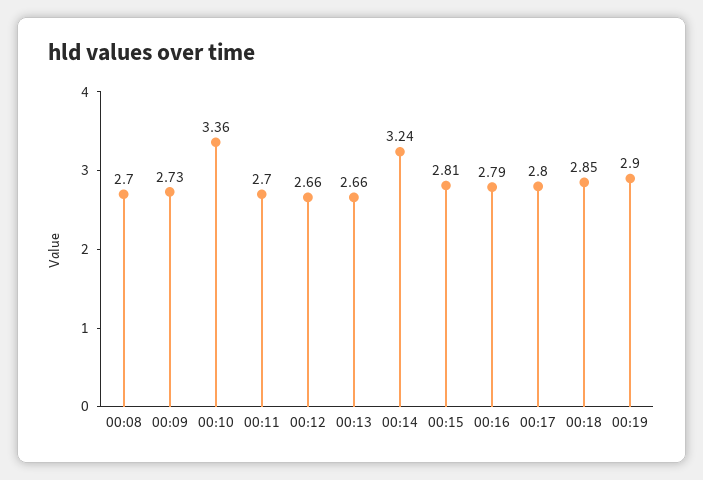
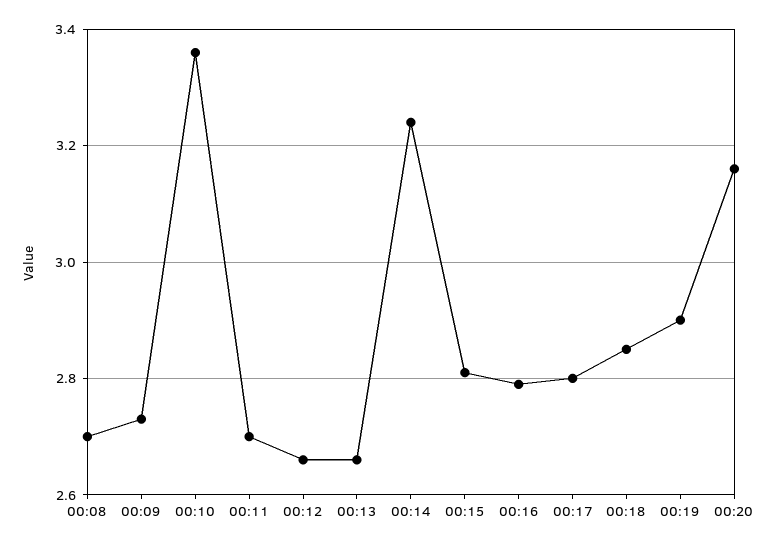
00:20: none -> 3.15

